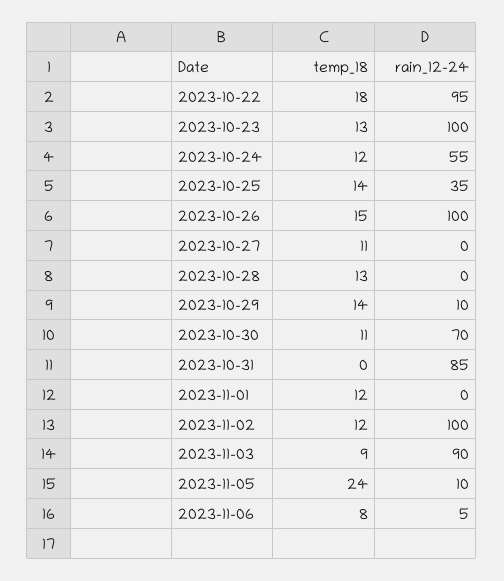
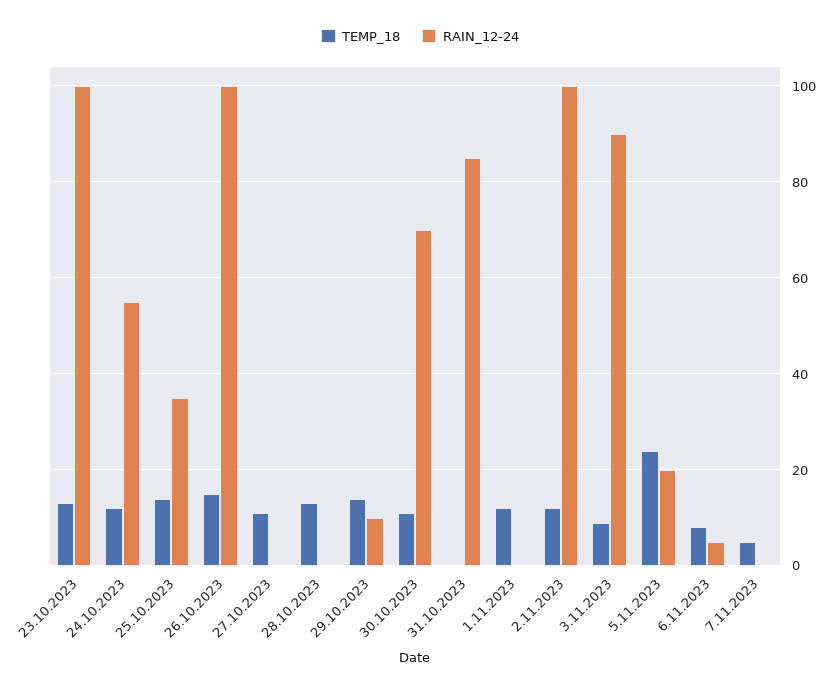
temp_18, 2023-10-22: 18 -> none
rain_12-24, 2023-10-22: 95 -> none
rain_12-24, 2023-11-05: 10 -> 20
temp_18, 7.11.2023: none -> 5
rain_12-24, 7.11.2023: none -> 0

